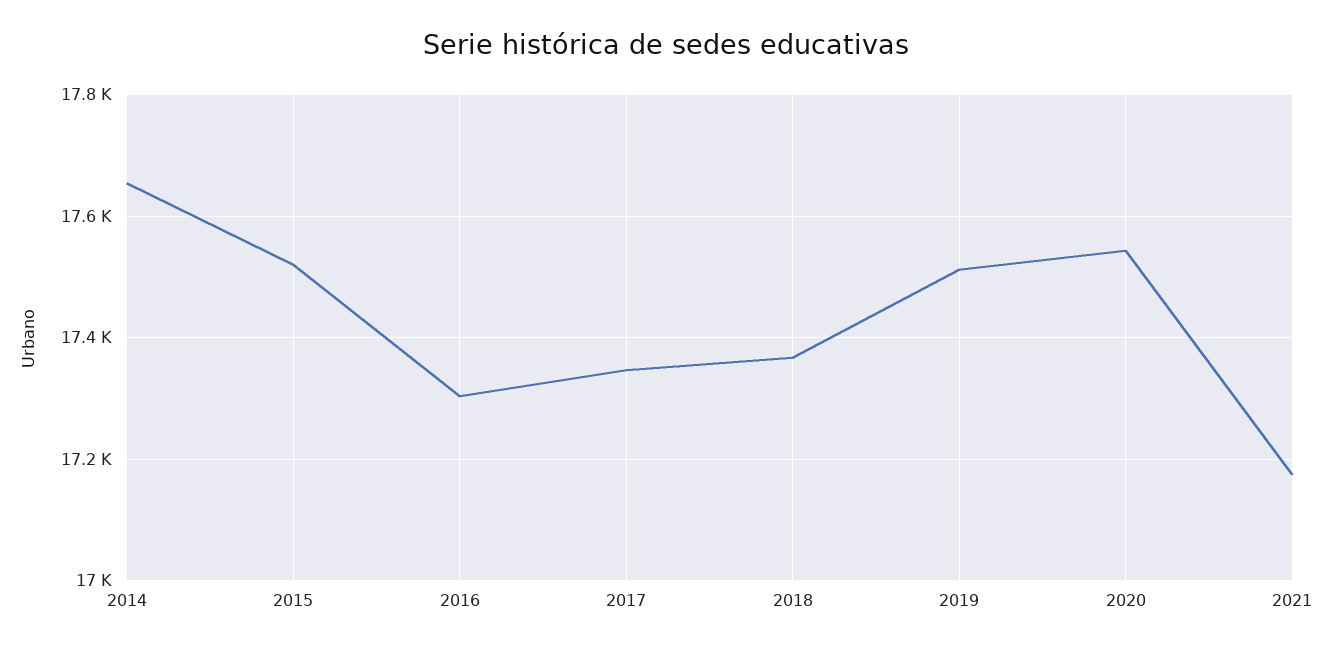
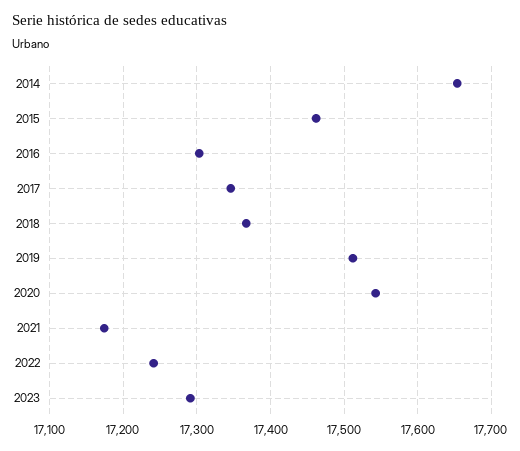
2015: 17520 -> 17460
2022: none -> 17240
2023: none -> 17290

